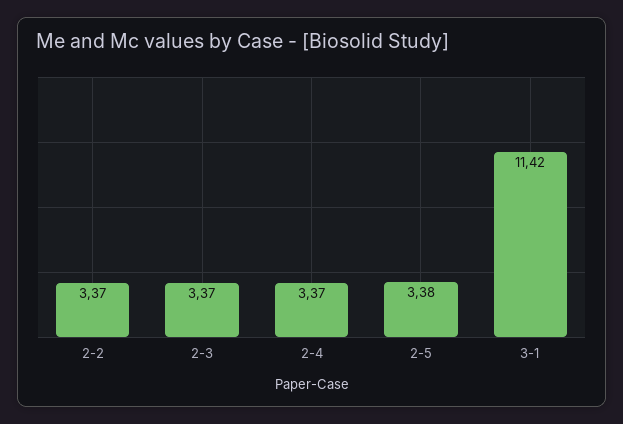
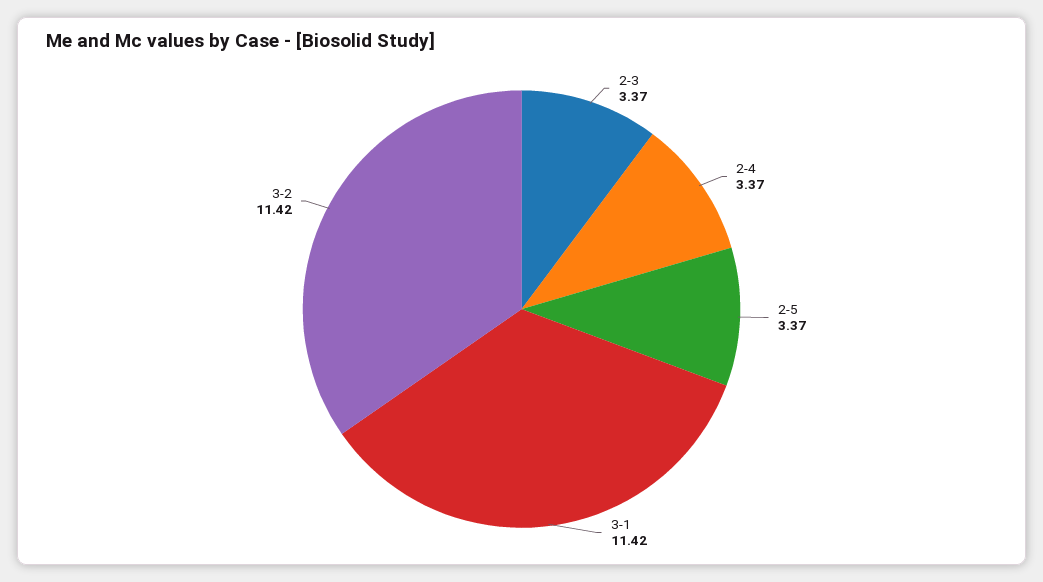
2-2: 3.37 -> none
2-5: 3.38 -> 3.37
3-2: none -> 11.42

